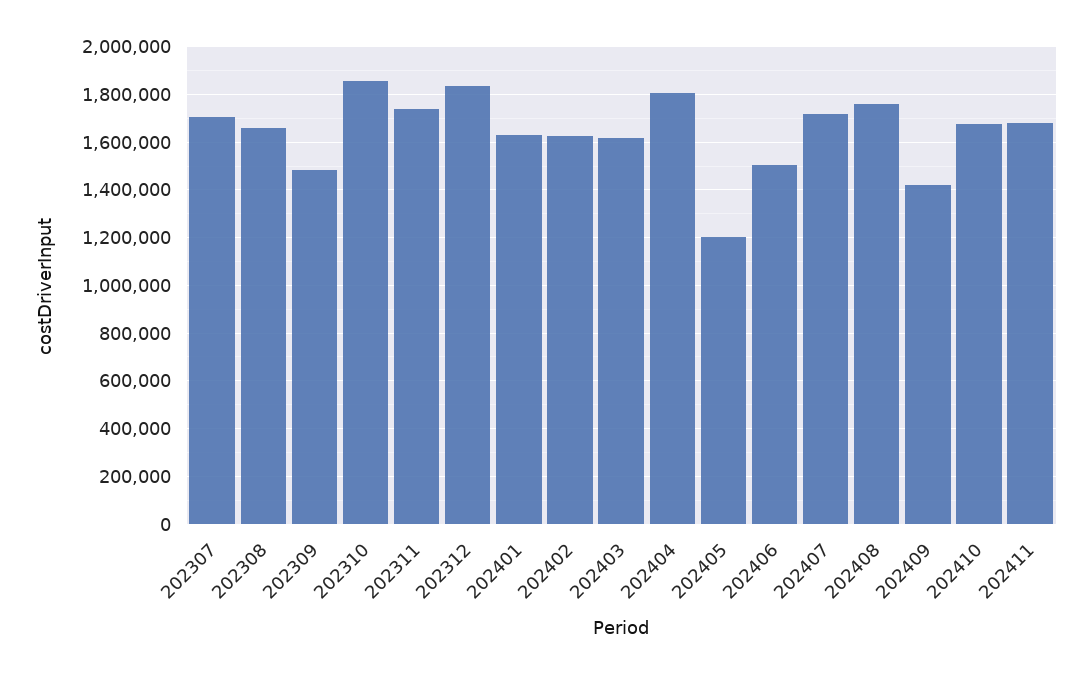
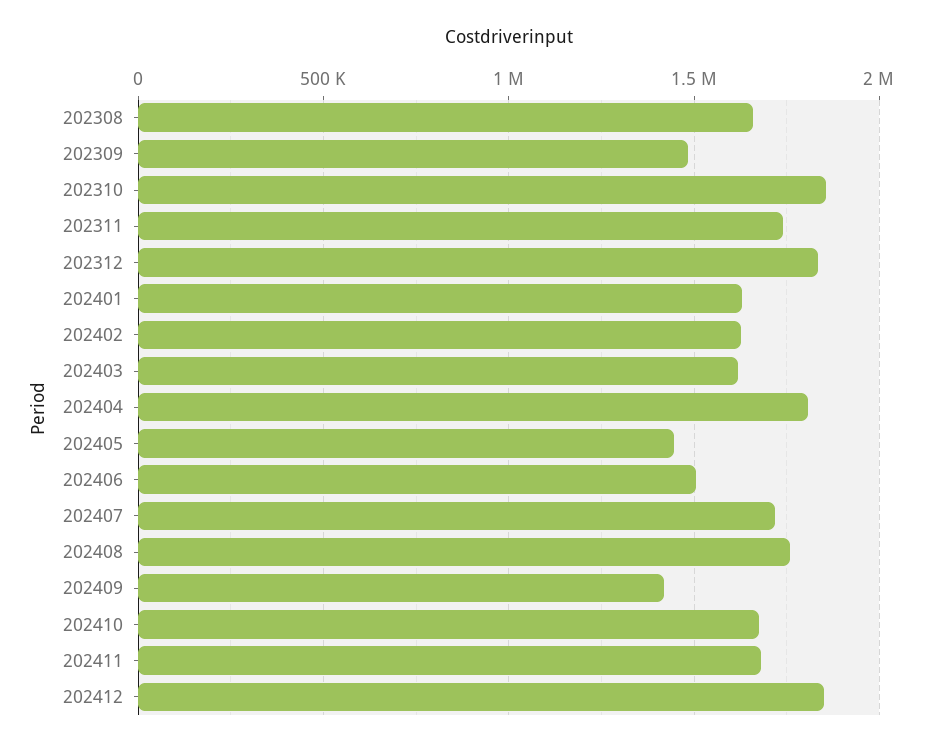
202307: 1700000 -> none
202405: 1200000 -> 1450000
202412: none -> 1850000

